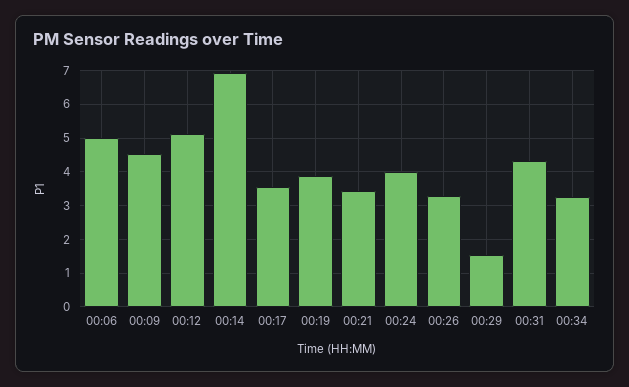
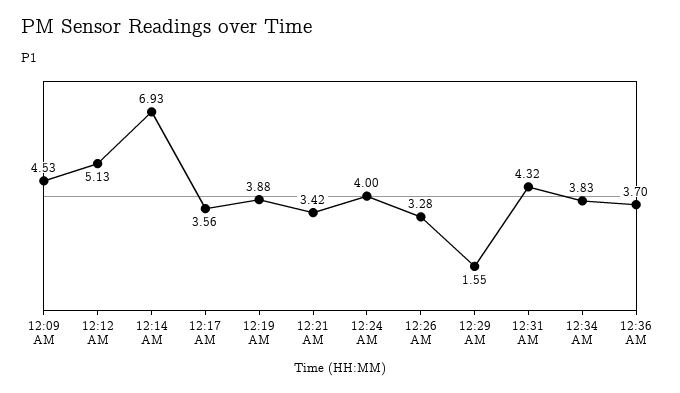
00:06: 5 -> none
00:34: 3.2 -> 3.83
12:36 AM: none -> 3.7

